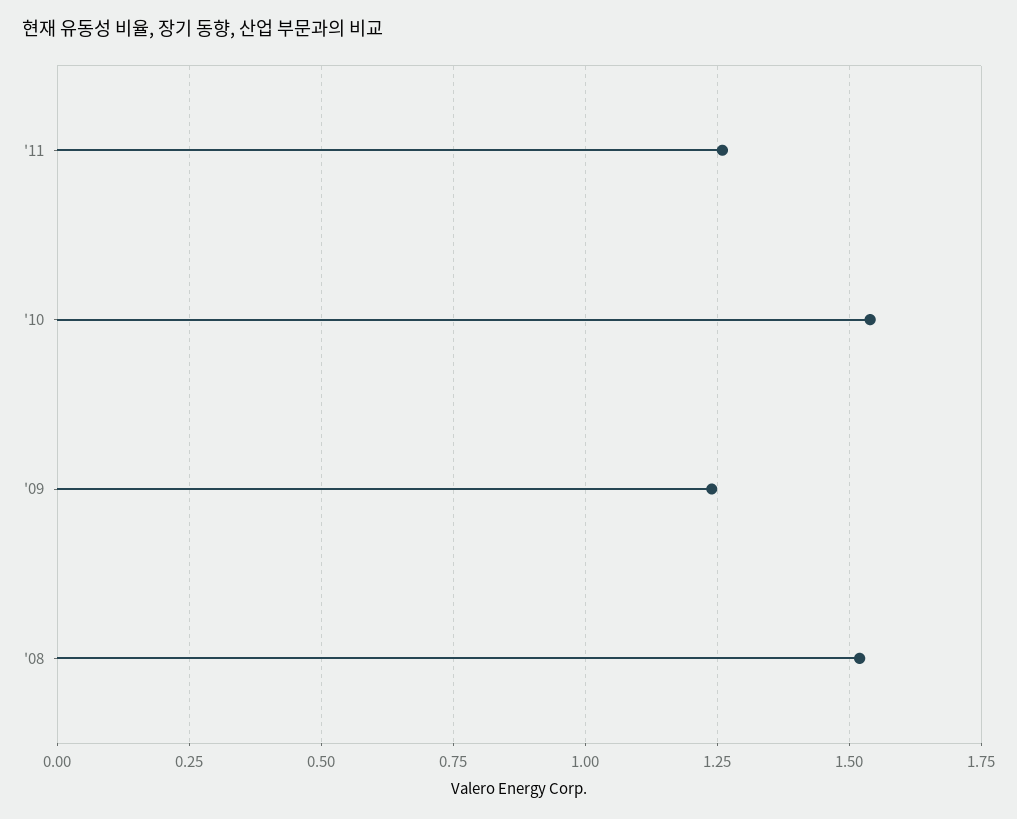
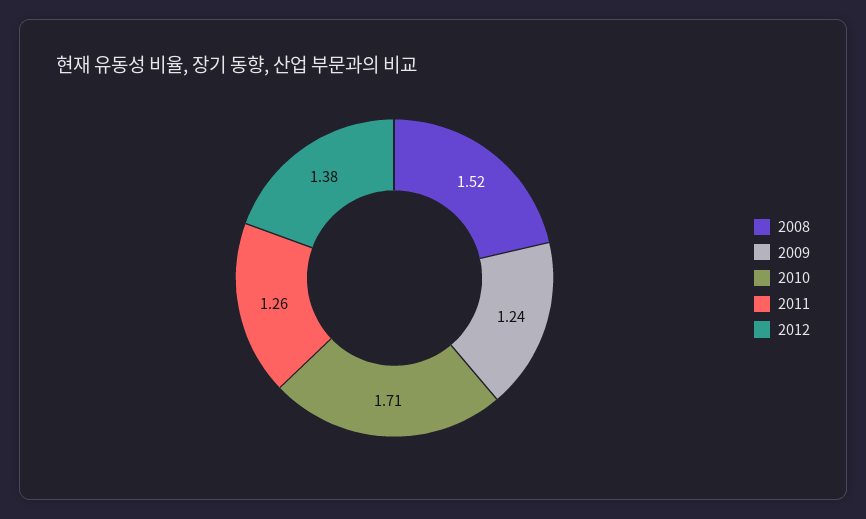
'10: 1.55 -> 1.71
2012: none -> 1.38

